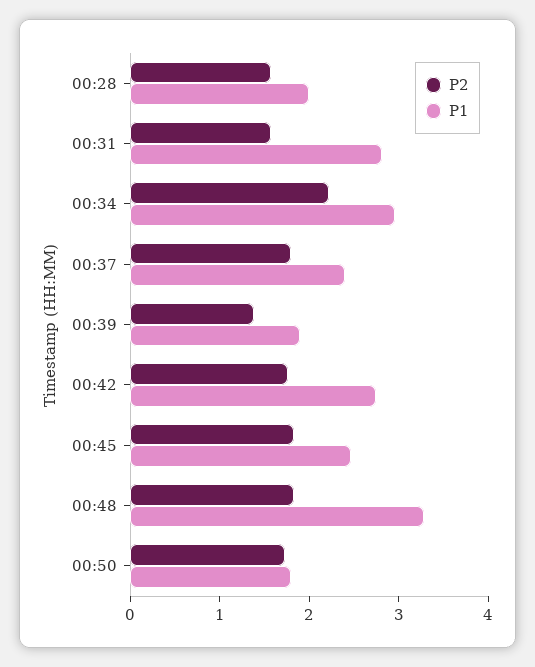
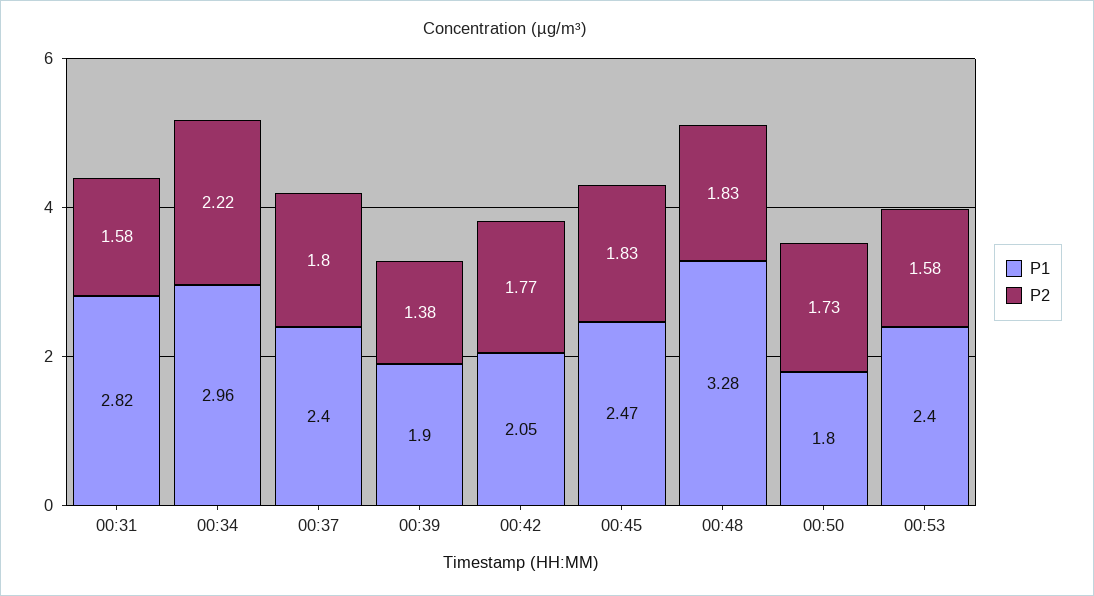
P2, 00:28: 1.6 -> none
P1, 00:28: 2 -> none
P1, 00:42: 2.8 -> 2.05
P1, 00:53: none -> 2.4
P2, 00:53: none -> 1.58

